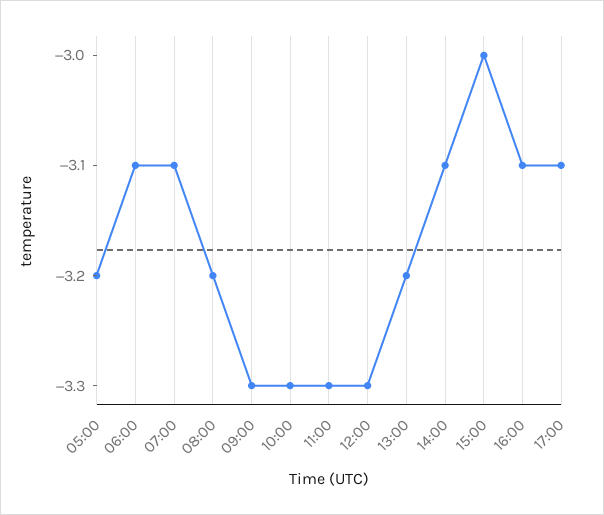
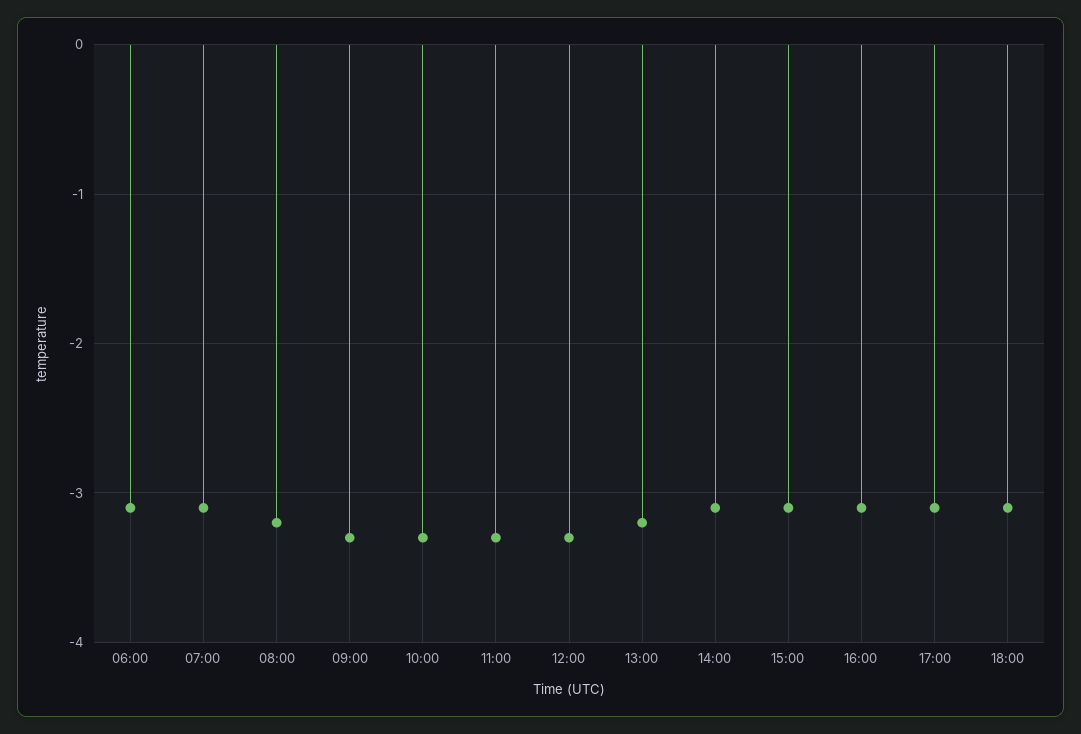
05:00: -3.2 -> none
15:00: -3 -> -3.1
18:00: none -> -3.1

